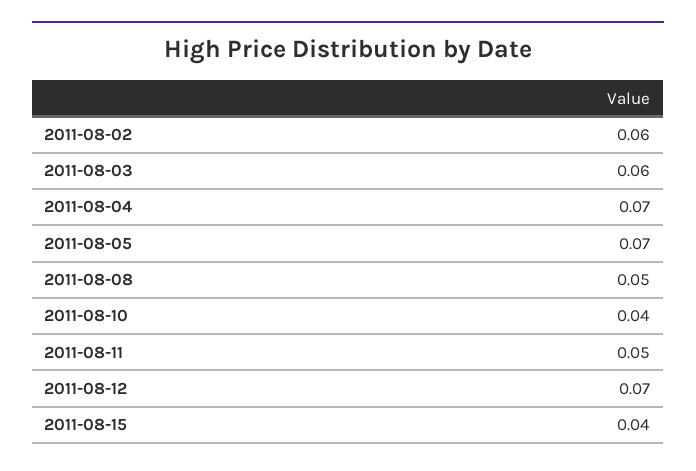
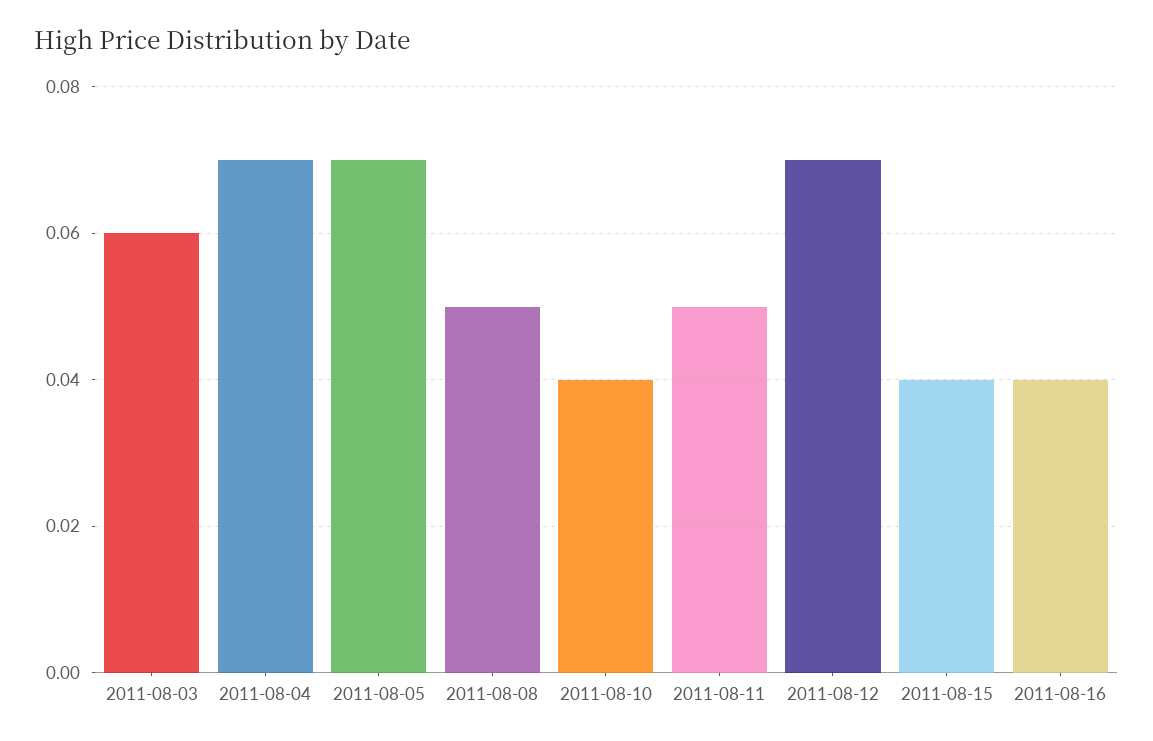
2011-08-02: 0.06 -> none
2011-08-16: none -> 0.04

